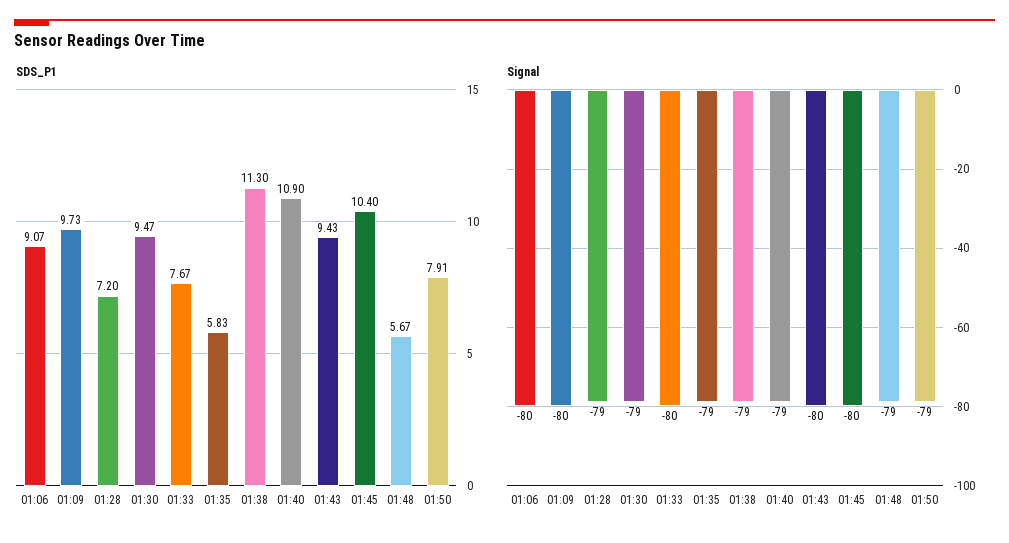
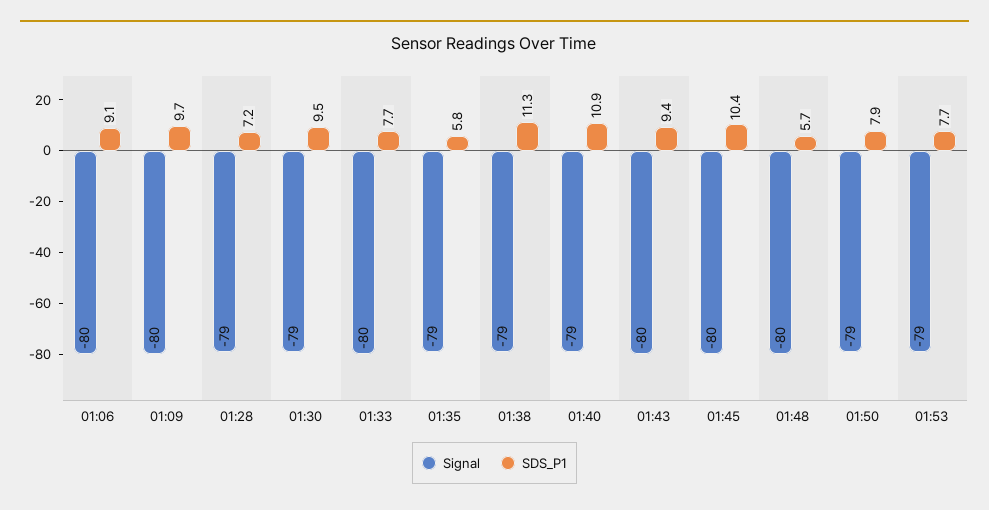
Signal, 01:48: -79 -> -80
Signal, 01:53: none -> -79
SDS_P1, 01:53: none -> 7.7

